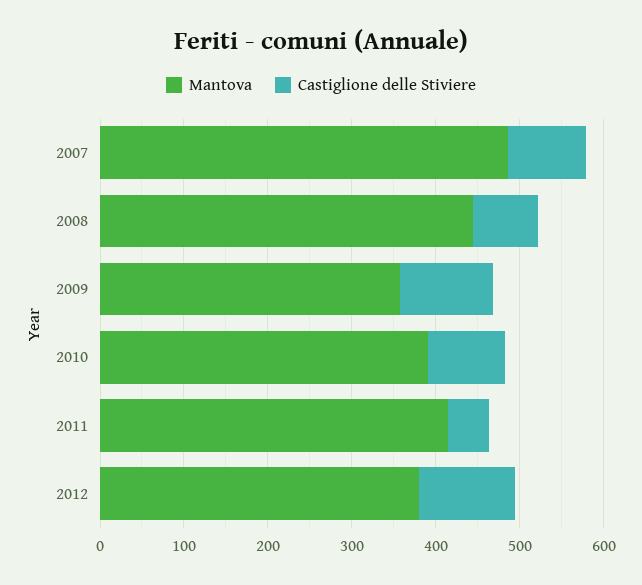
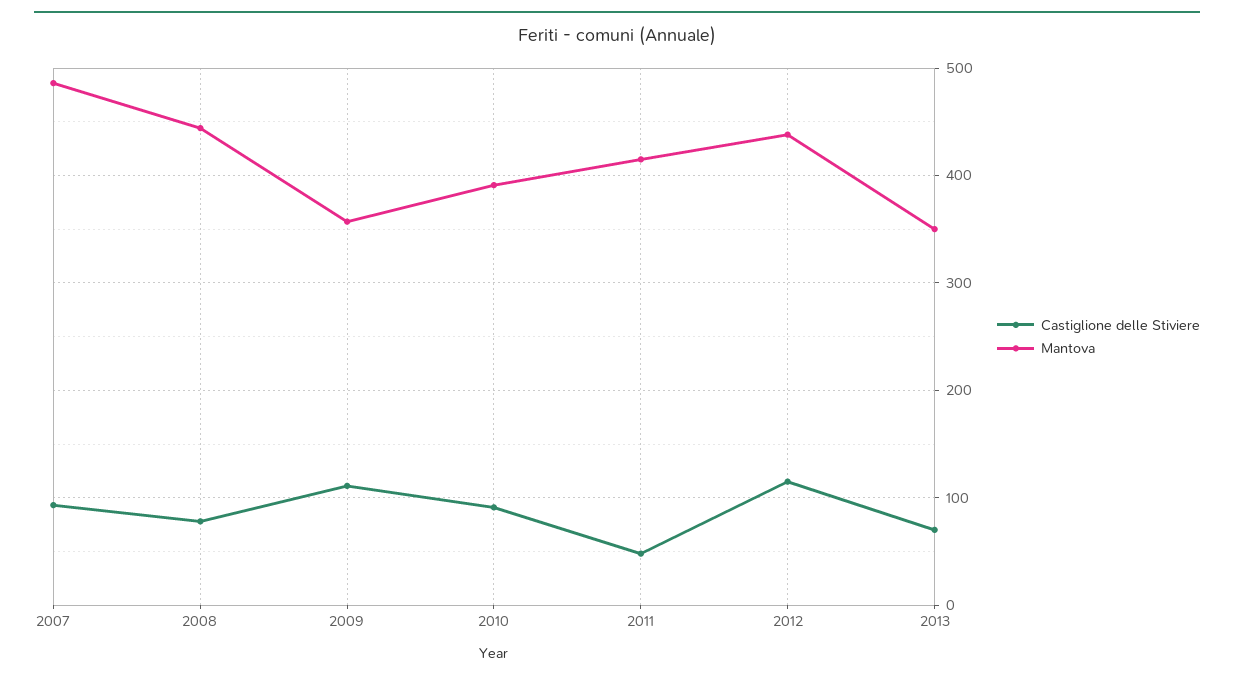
Mantova, 2012: 380 -> 440
Castiglione delle Stiviere, 2013: none -> 70
Mantova, 2013: none -> 350

